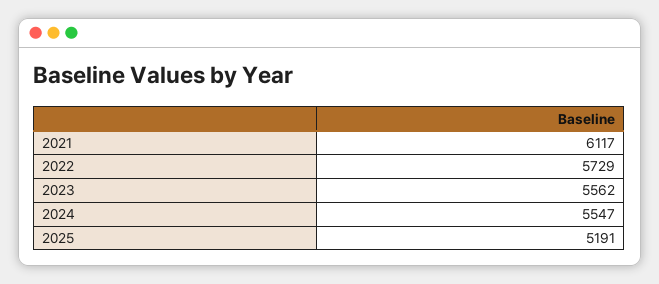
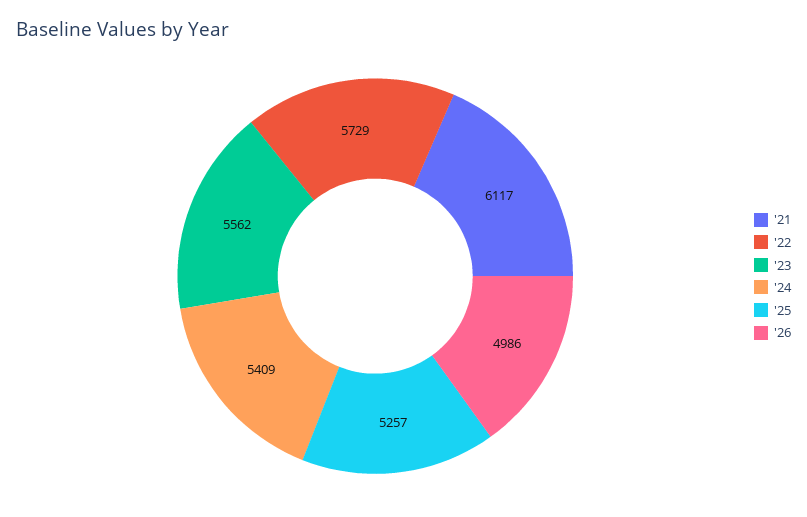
2024: 5547 -> 5409
2025: 5191 -> 5257
'26: none -> 4986

